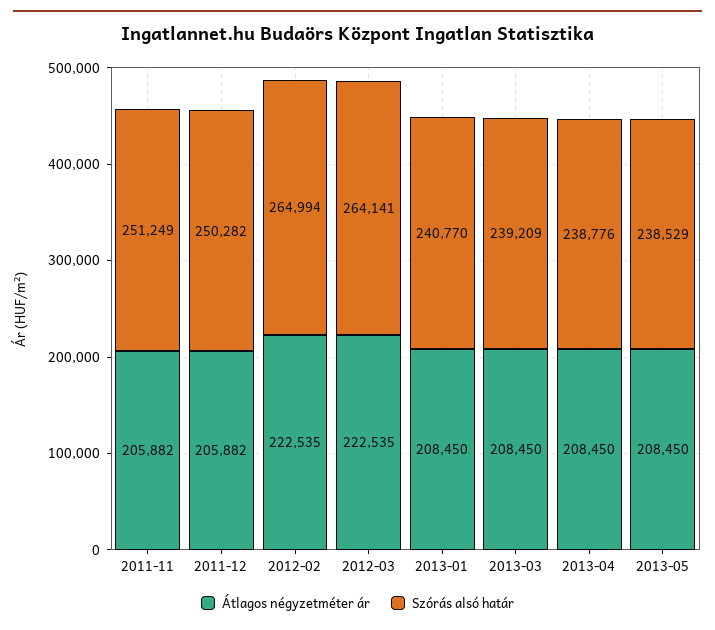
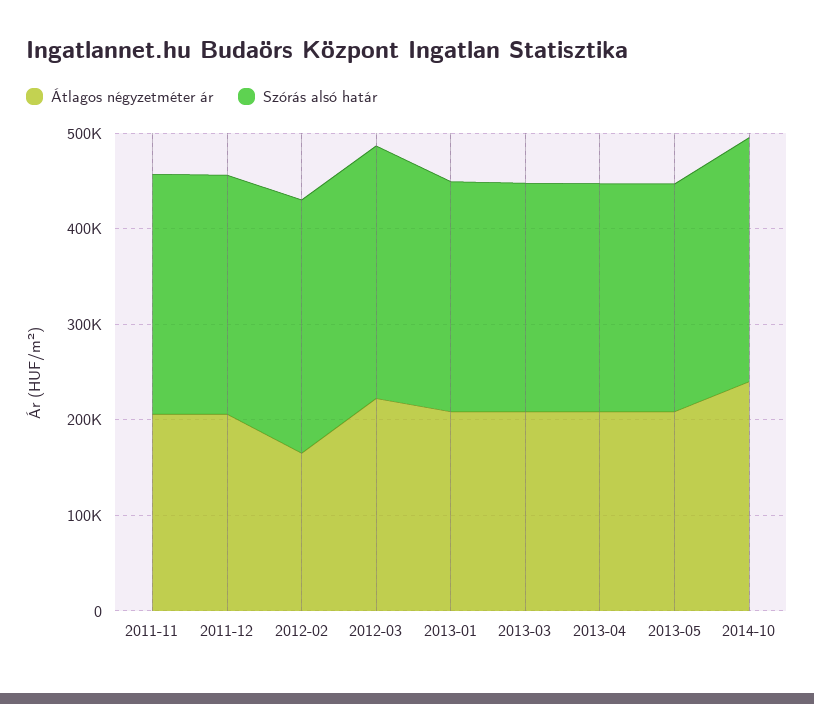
Átlagos négyzetméter ár, 2012-02: 222535 -> 160000
Átlagos négyzetméter ár, 2014-10: none -> 240000
Szórás alsó határ, 2014-10: none -> 260000

